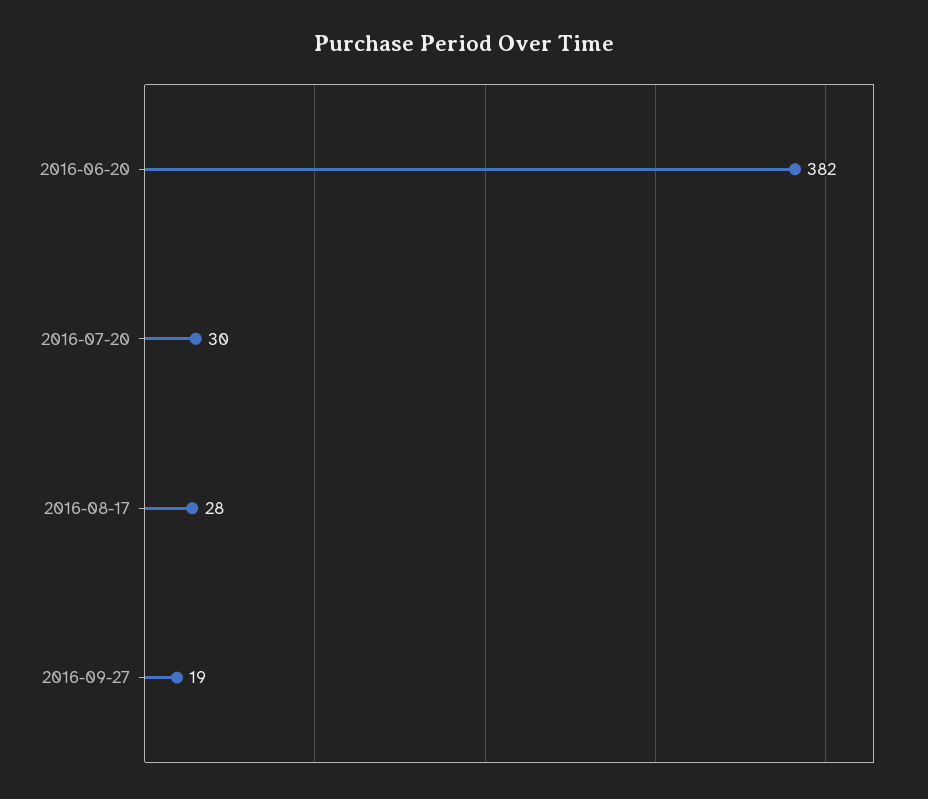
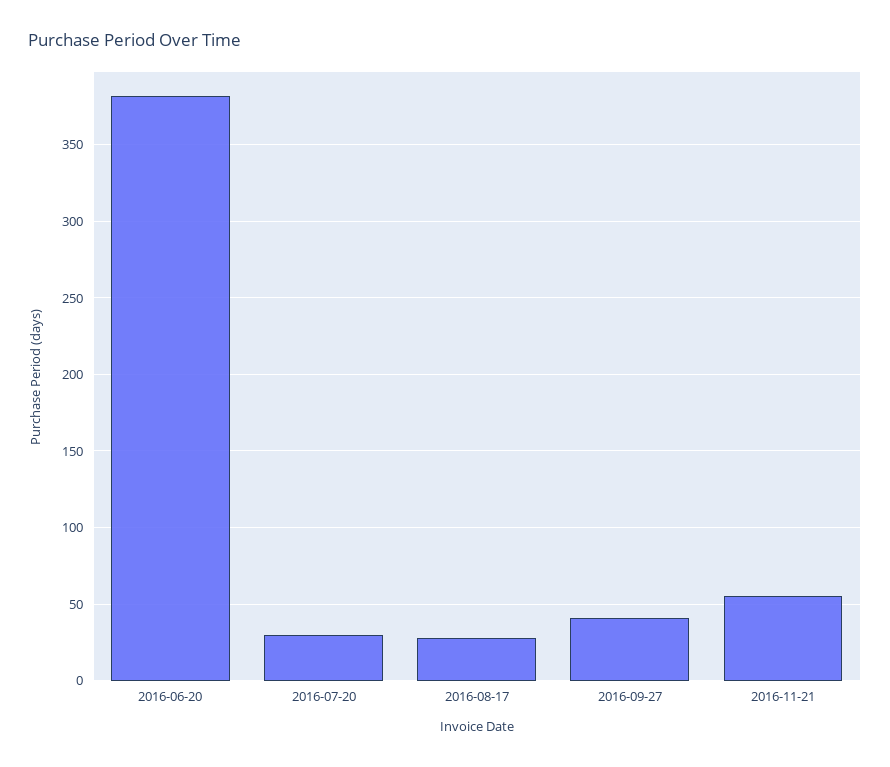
2016-09-27: 19 -> 40
2016-11-21: none -> 55

